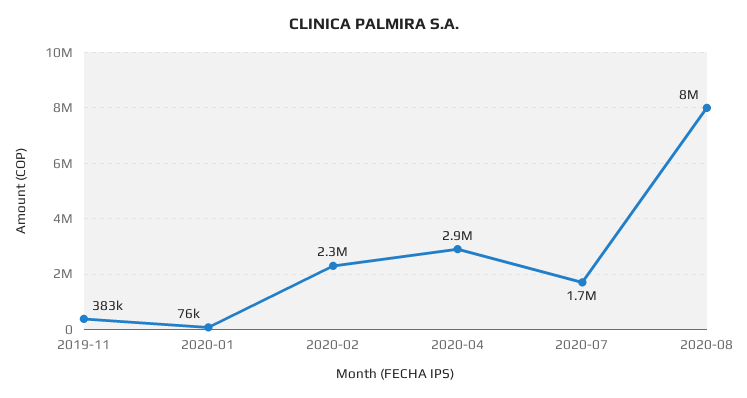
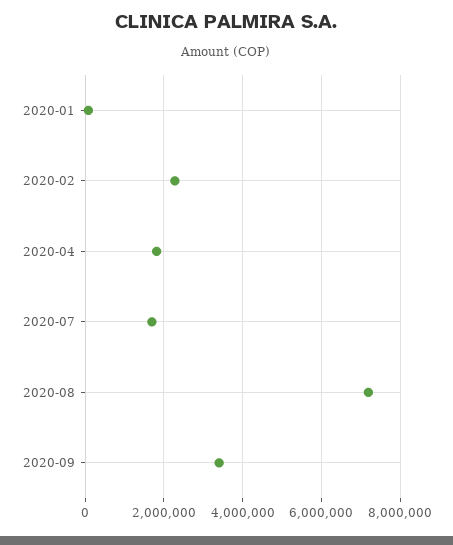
2019-11: 383000 -> none
2020-04: 2900000 -> 1800000
2020-08: 8000000 -> 7200000
2020-09: none -> 3400000

